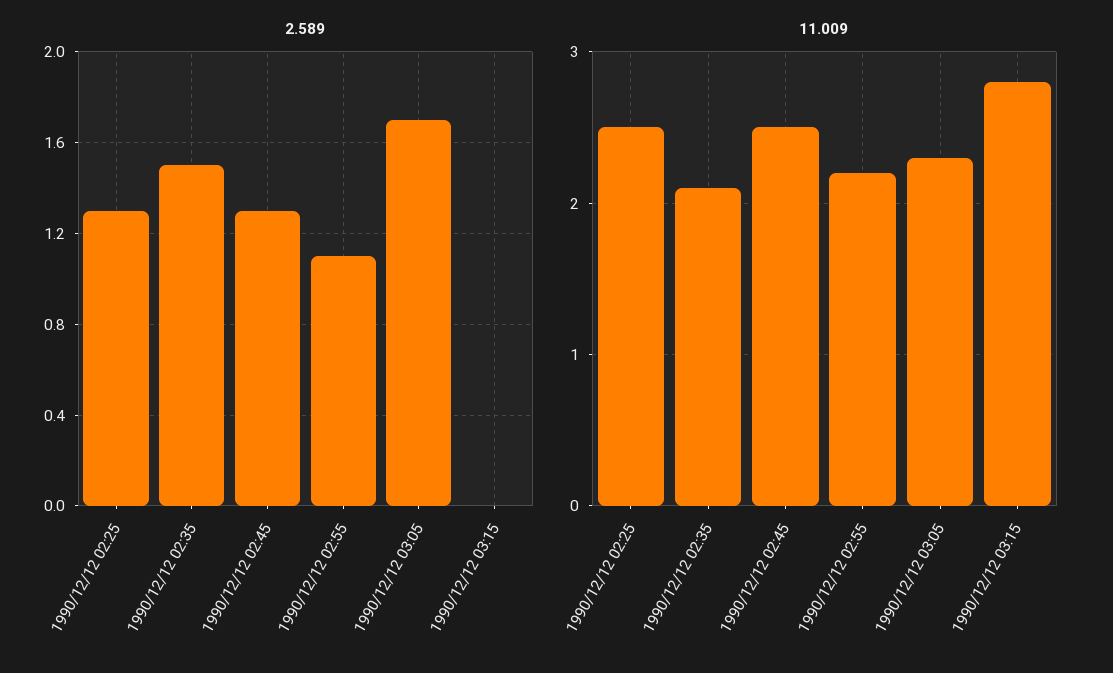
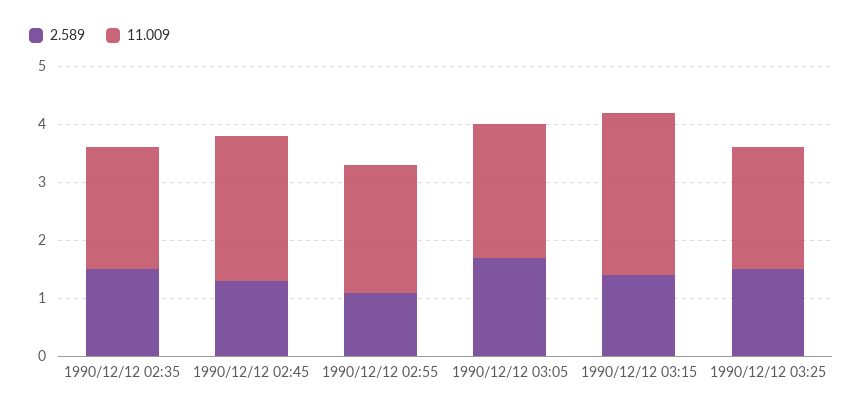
2.589, 1990/12/12 02:25: 1.3 -> none
2.589, 1990/12/12 03:15: 0 -> 1.5
11.009, 1990/12/12 02:25: 2.5 -> none
2.589, 1990/12/12 03:25: none -> 1.5
11.009, 1990/12/12 03:25: none -> 2

